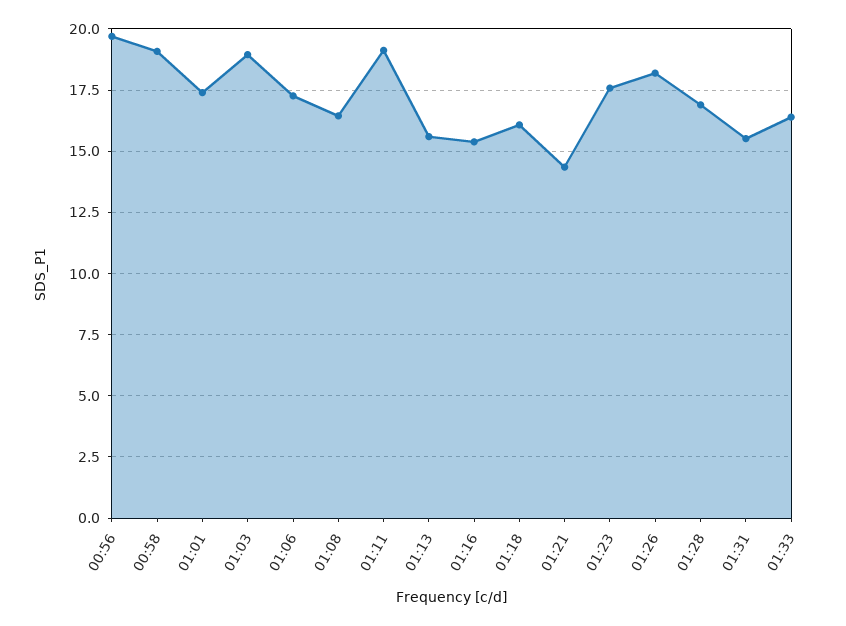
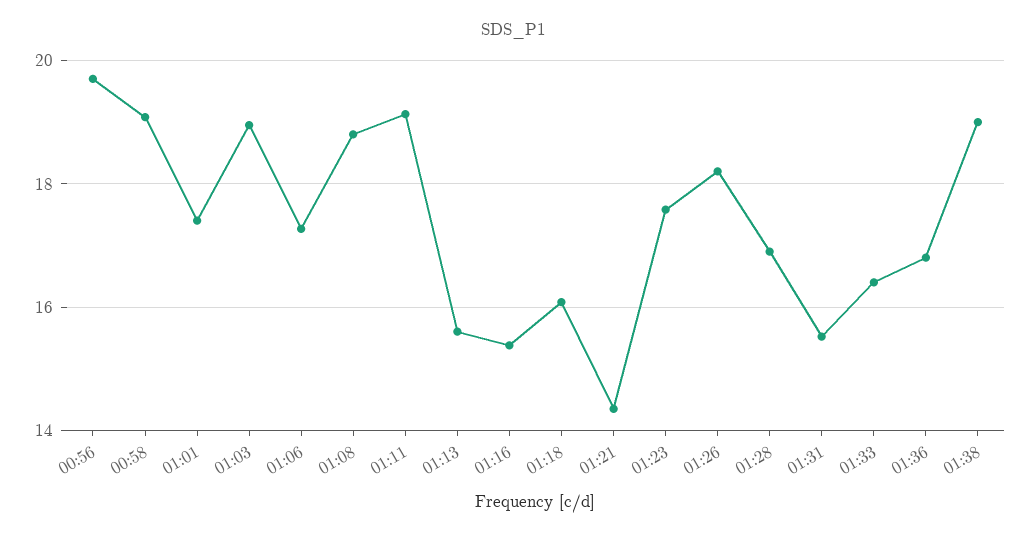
01:08: 16.5 -> 18.8
01:36: none -> 16.8
01:38: none -> 19

